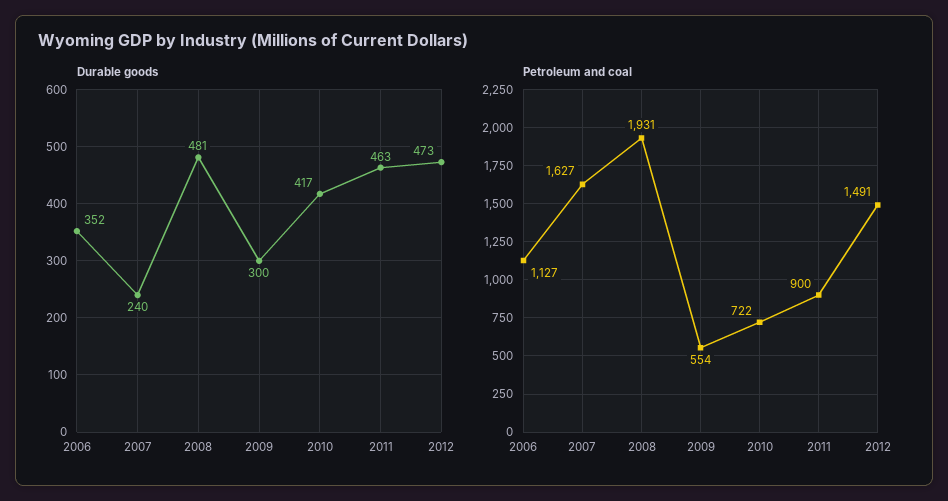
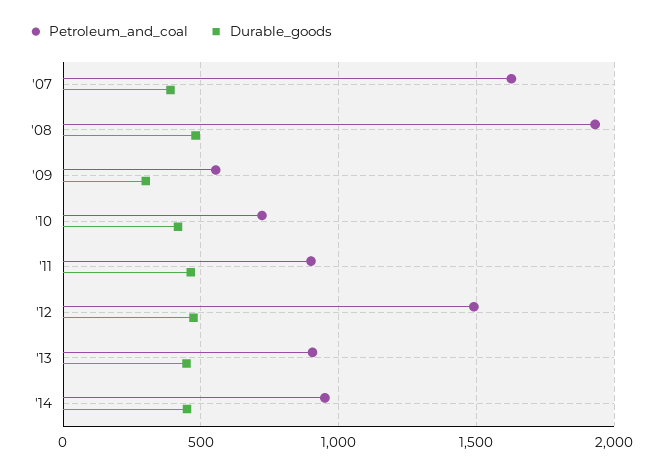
Durable goods, 2006: 352 -> none
Durable goods, 2007: 240 -> 400
Petroleum and coal, 2006: 1127 -> none
Petroleum and coal, '13: none -> 900
Durable goods, '13: none -> 450
Petroleum and coal, '14: none -> 950
Durable goods, '14: none -> 450

